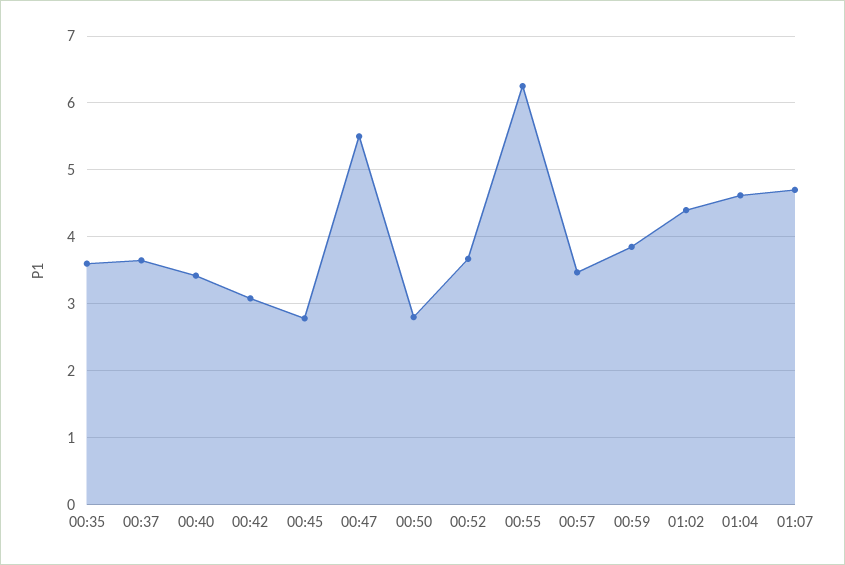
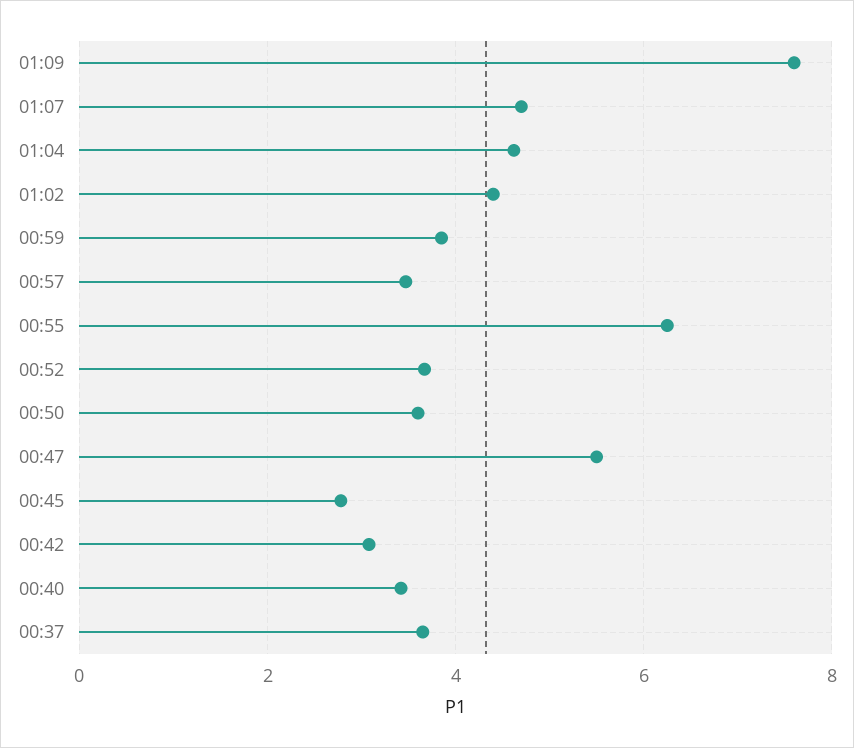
00:35: 3.6 -> none
00:50: 2.8 -> 3.6
01:09: none -> 7.6

